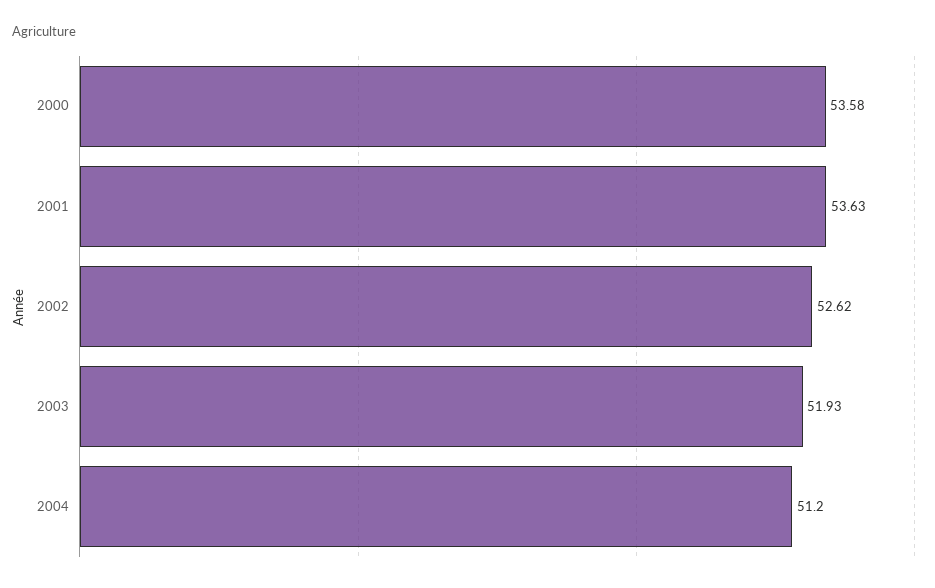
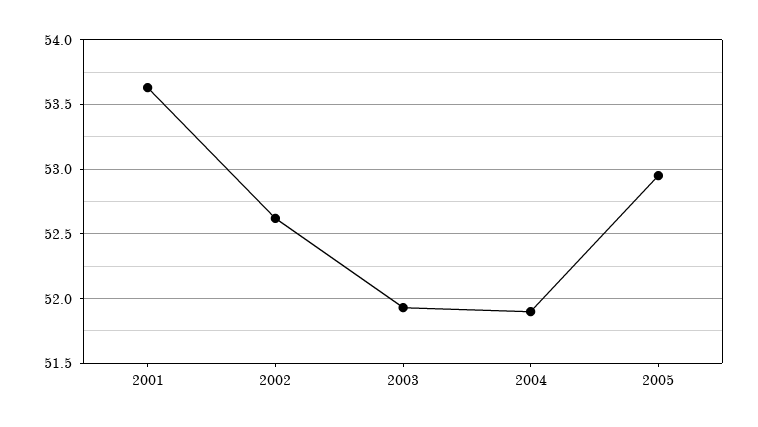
2000: 53.58 -> none
2004: 51.2 -> 51.9
2005: none -> 52.95

